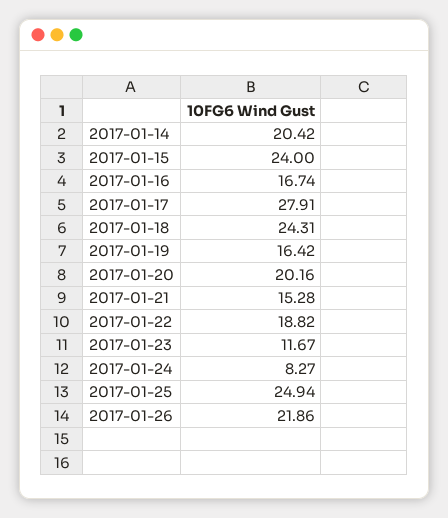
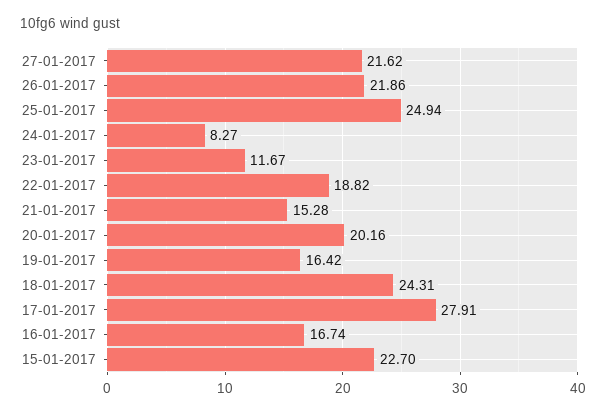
2017-01-14: 20.42 -> none
2017-01-15: 24 -> 22.7
27-01-2017: none -> 21.62

